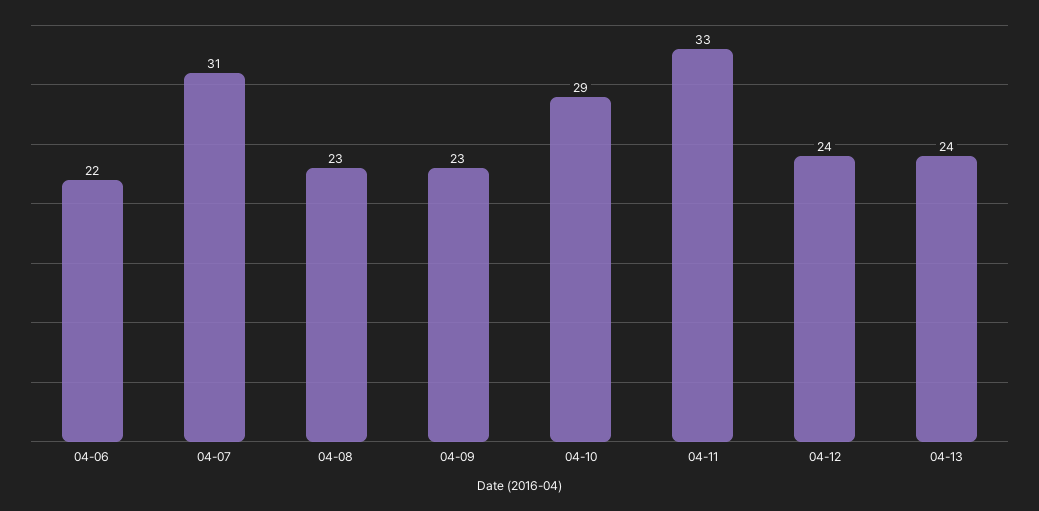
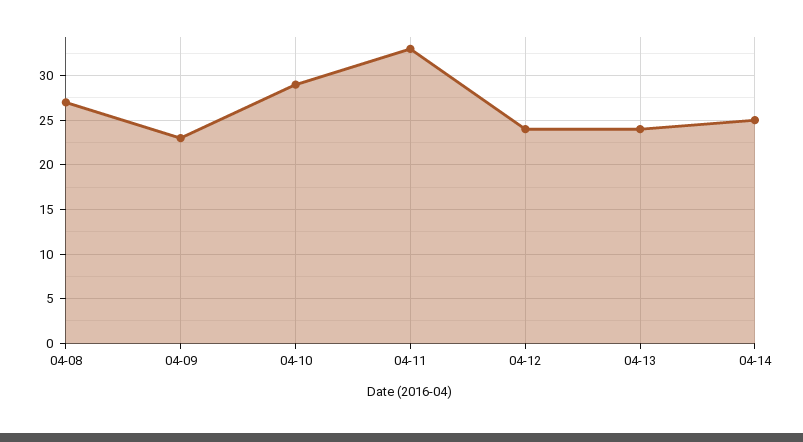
04-06: 22 -> none
04-07: 31 -> none
04-08: 23 -> 27
04-14: none -> 25

